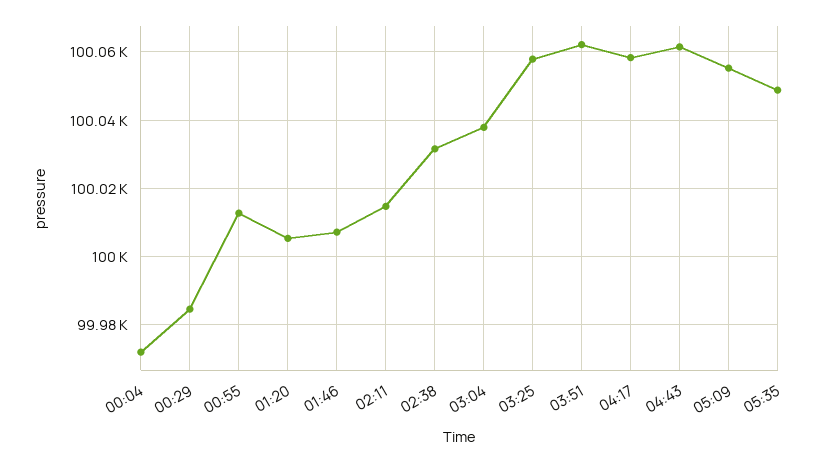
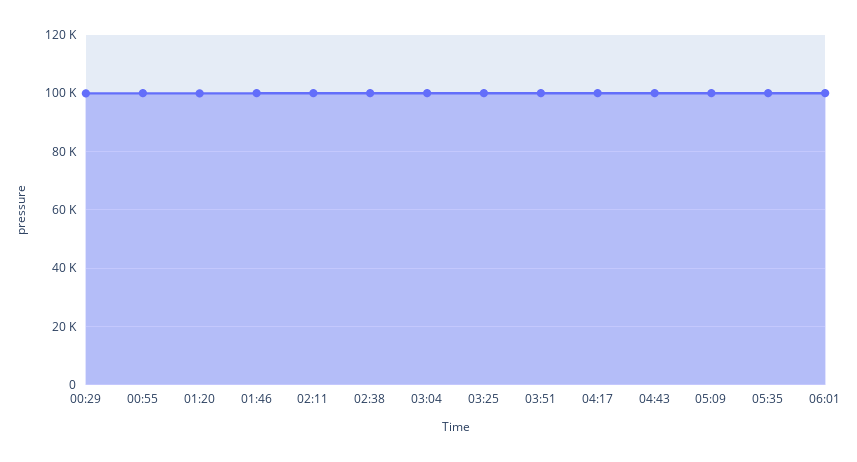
00:04: 99972 -> none
06:01: none -> 100000

